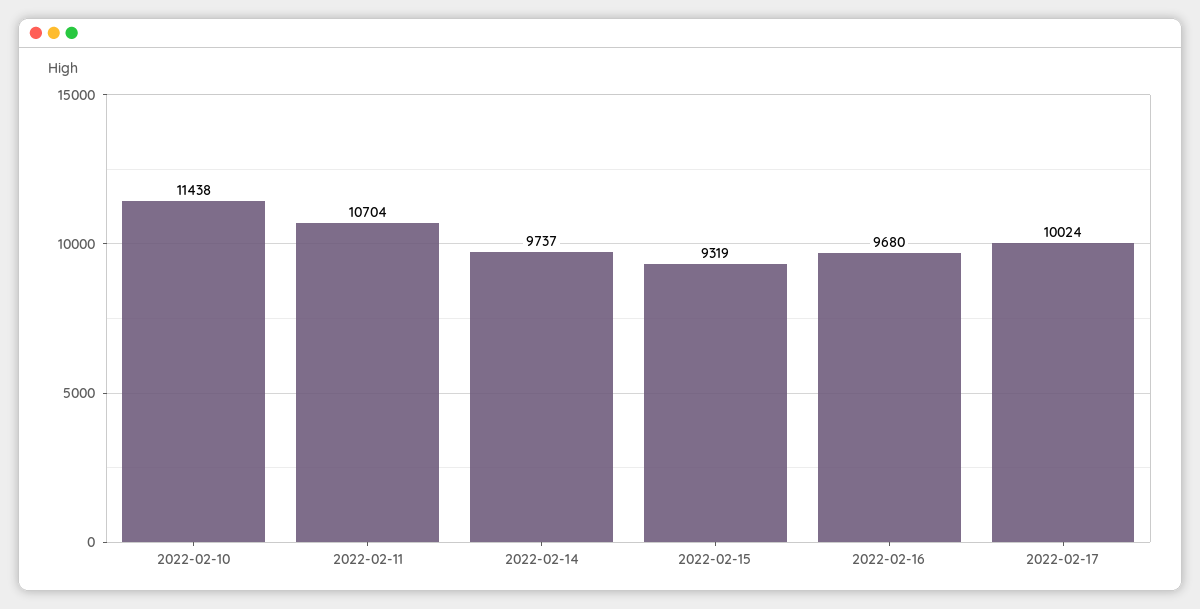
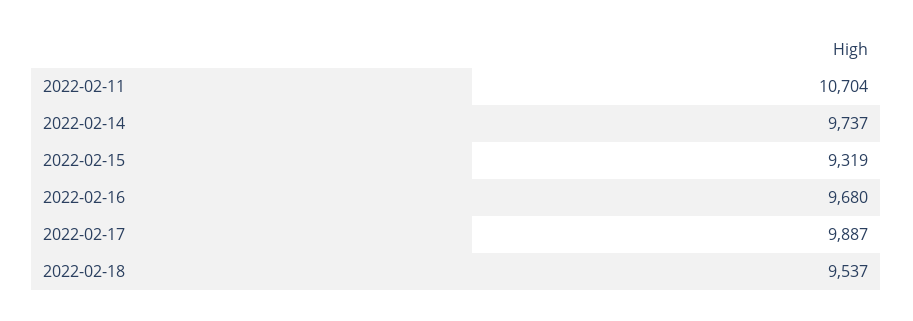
2022-02-10: 11438 -> none
2022-02-17: 10024 -> 9887
2022-02-18: none -> 9537

